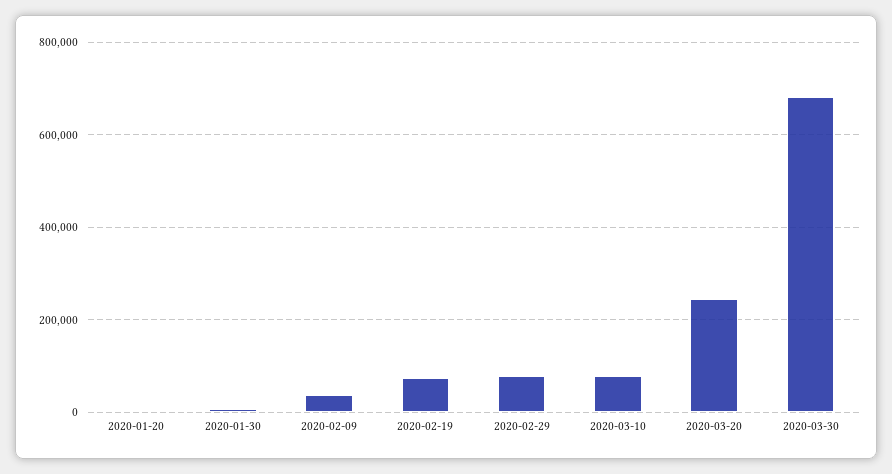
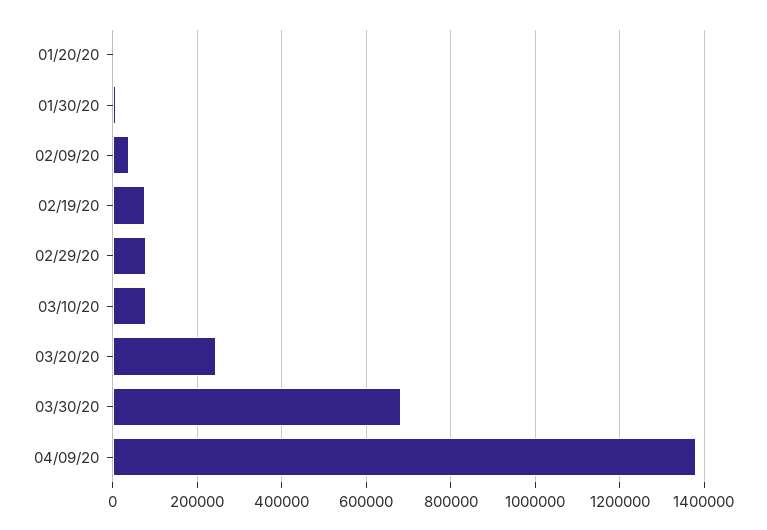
04/09/20: none -> 1380000

